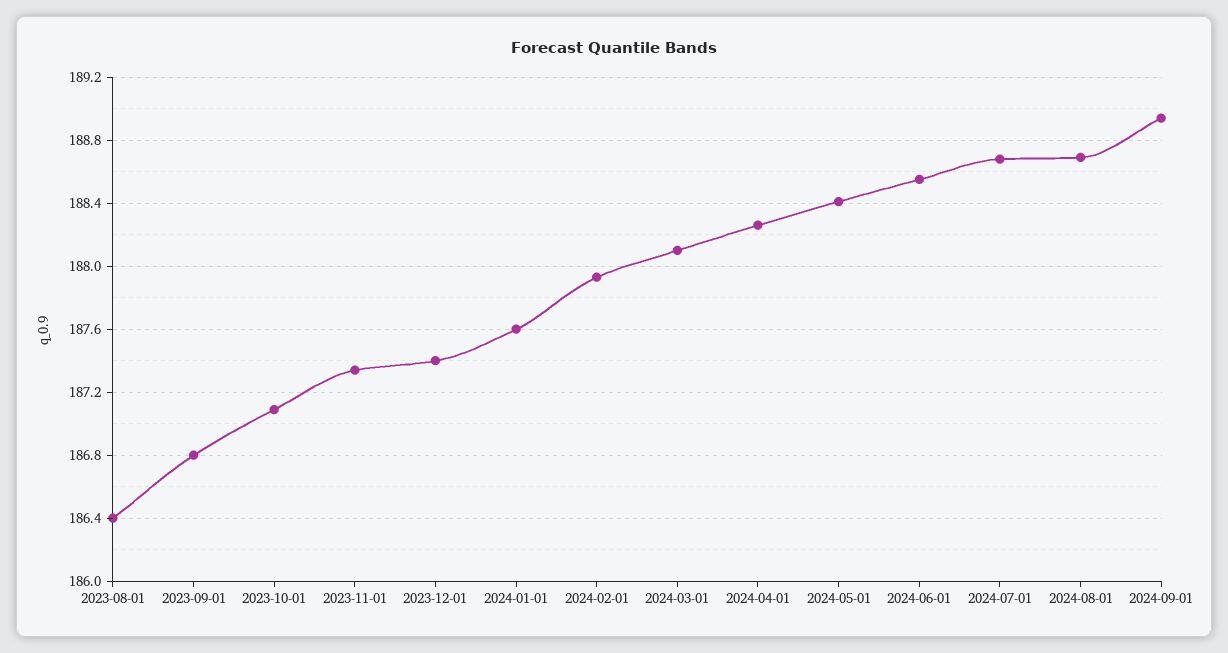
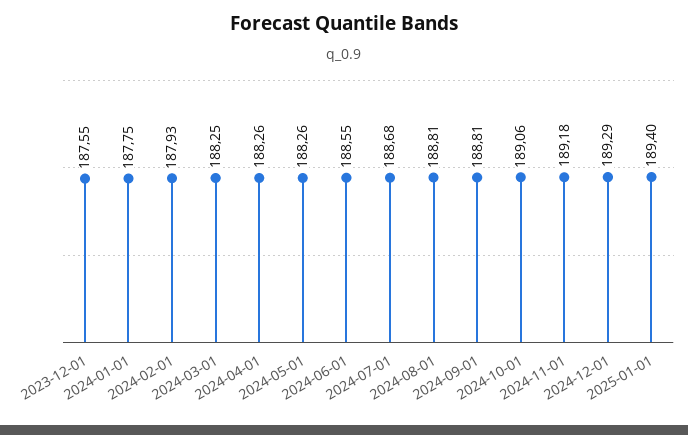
2023-08-01: 186.4 -> none
2023-09-01: 186.8 -> none
2023-10-01: 187.1 -> none
2023-11-01: 187.35 -> none
2023-12-01: 187.4 -> 187.55
2024-01-01: 187.6 -> 187.75
2024-03-01: 188.1 -> 188.25
2024-05-01: 188.4 -> 188.26
2024-08-01: 188.7 -> 188.81
2024-09-01: 188.95 -> 188.81
2024-10-01: none -> 189.06
2024-11-01: none -> 189.18
2024-12-01: none -> 189.29
2025-01-01: none -> 189.4

